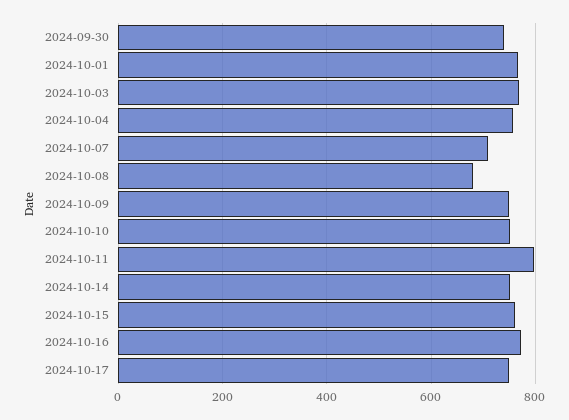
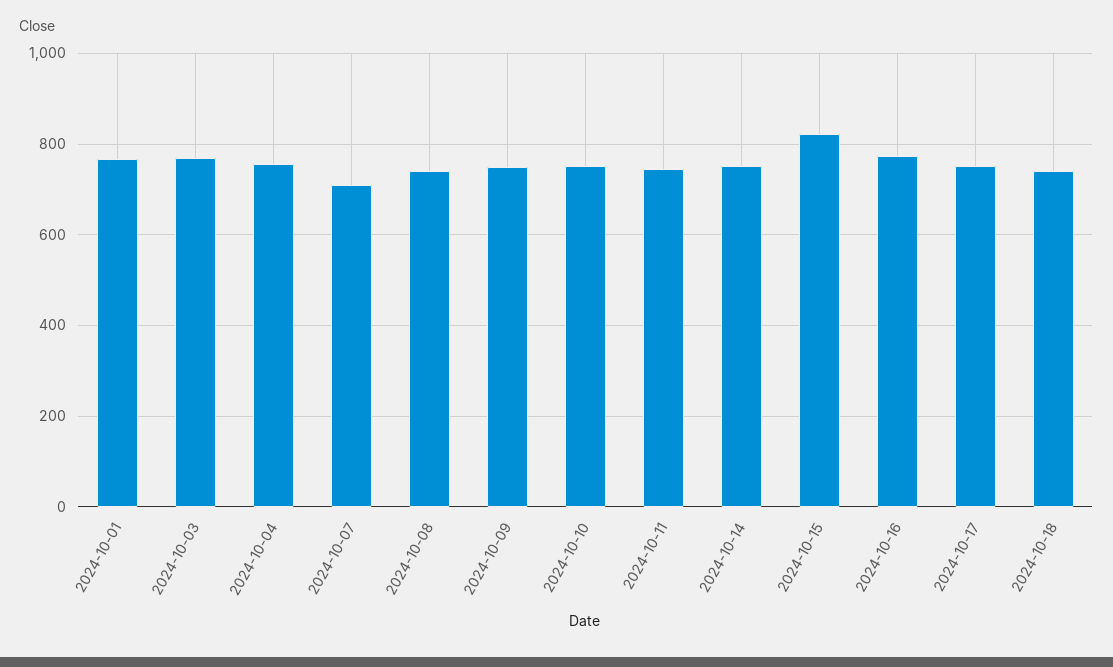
2024-09-30: 740 -> none
2024-10-08: 680 -> 740
2024-10-11: 800 -> 740
2024-10-15: 760 -> 820
2024-10-18: none -> 740

